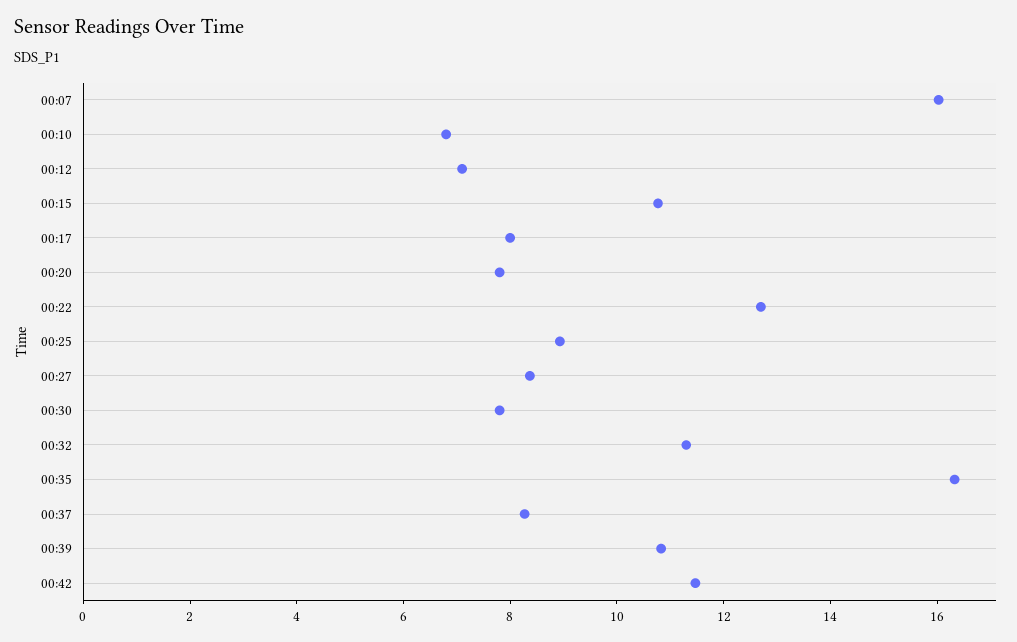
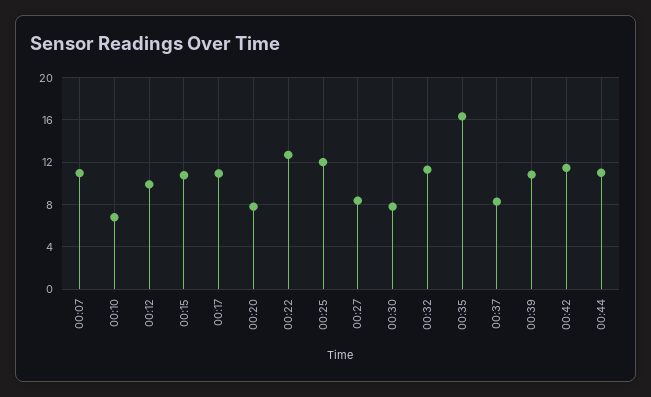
00:07: 16 -> 11
00:12: 7 -> 10
00:17: 8 -> 11
00:25: 9 -> 12
00:44: none -> 11

